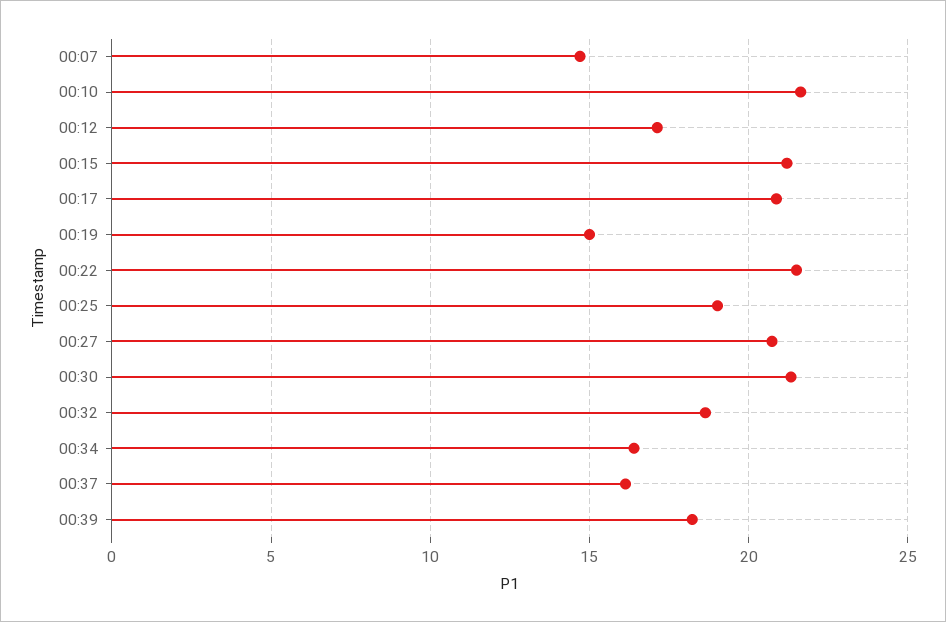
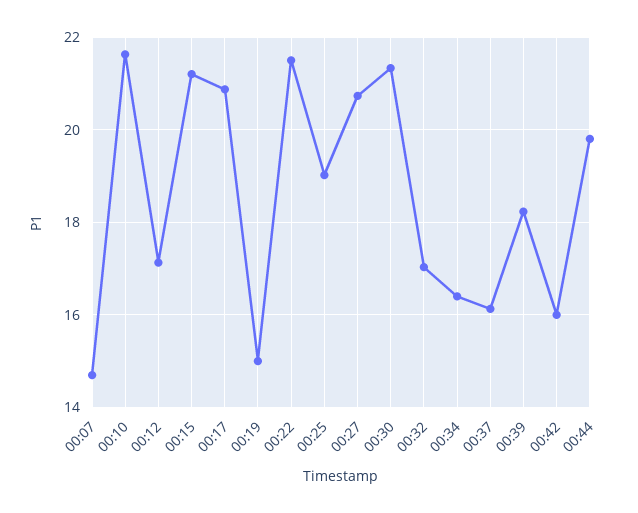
00:32: 18.5 -> 17
00:42: none -> 16
00:44: none -> 19.8

